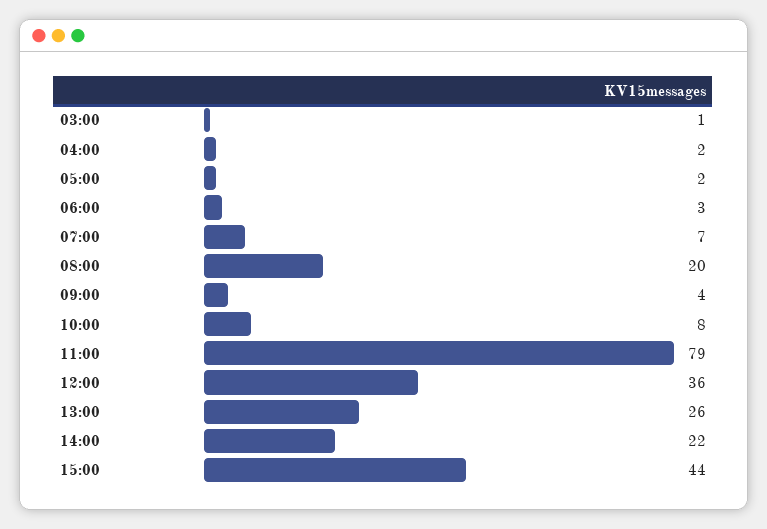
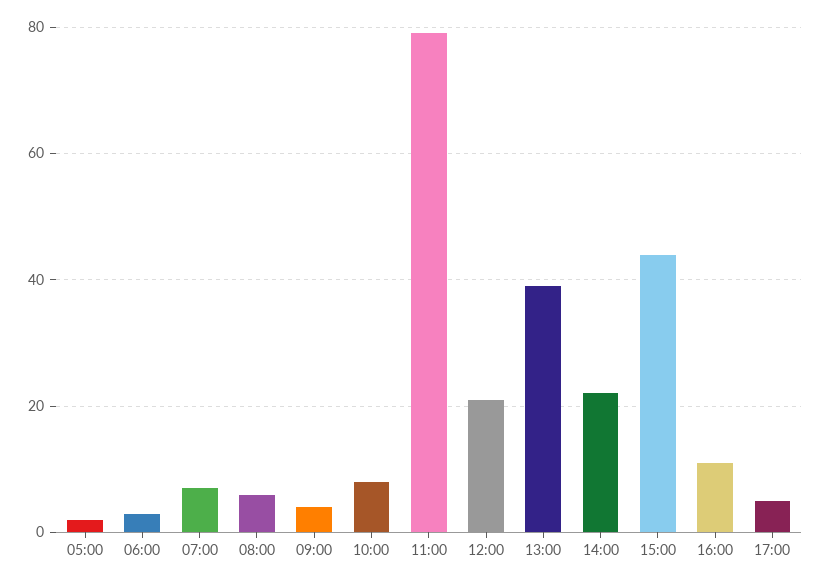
03:00: 1 -> none
04:00: 2 -> none
08:00: 20 -> 5
12:00: 36 -> 20
13:00: 26 -> 40
16:00: none -> 10
17:00: none -> 5

